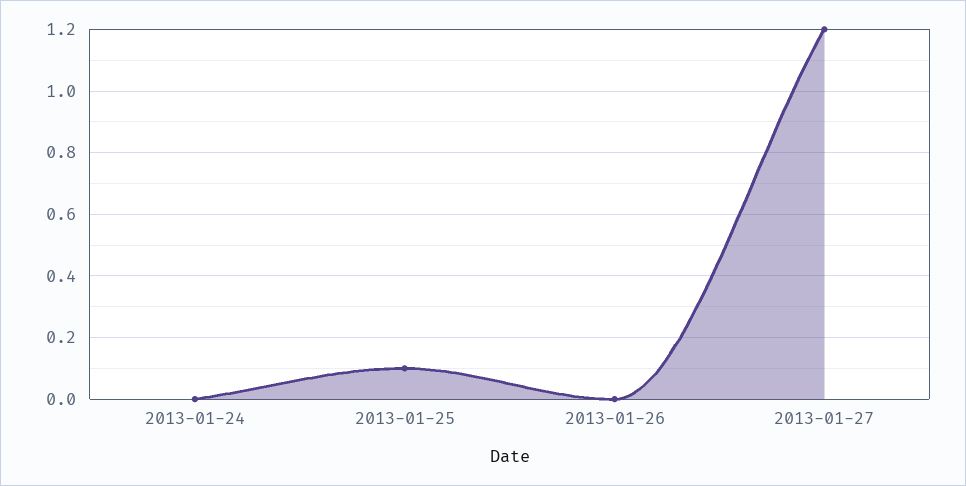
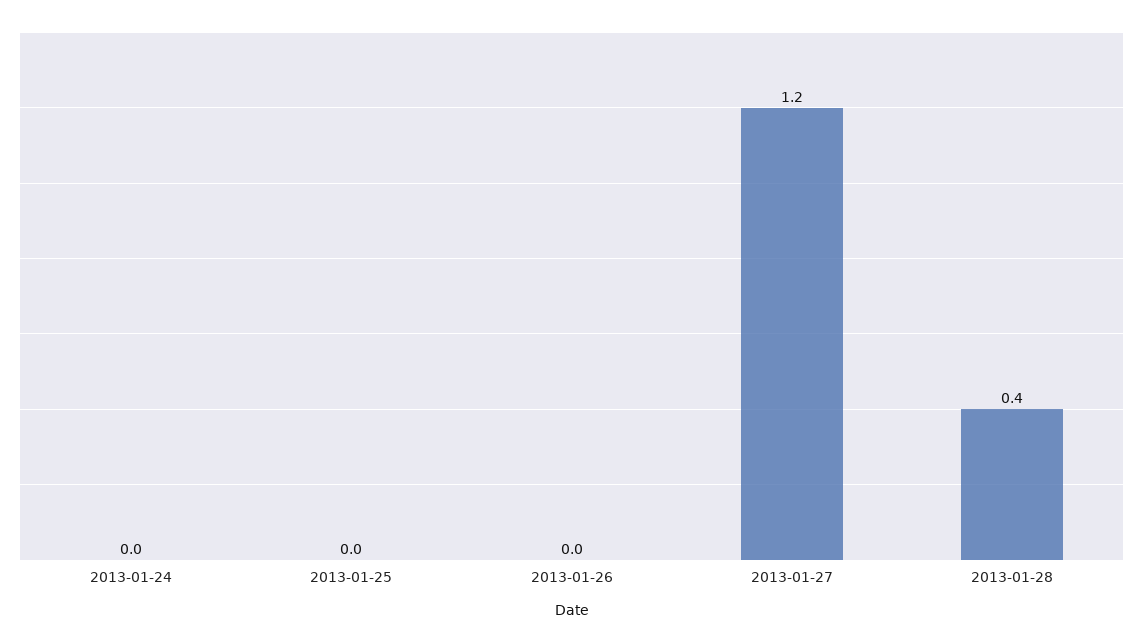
2013-01-25: 0.1 -> 0
2013-01-28: none -> 0.4

